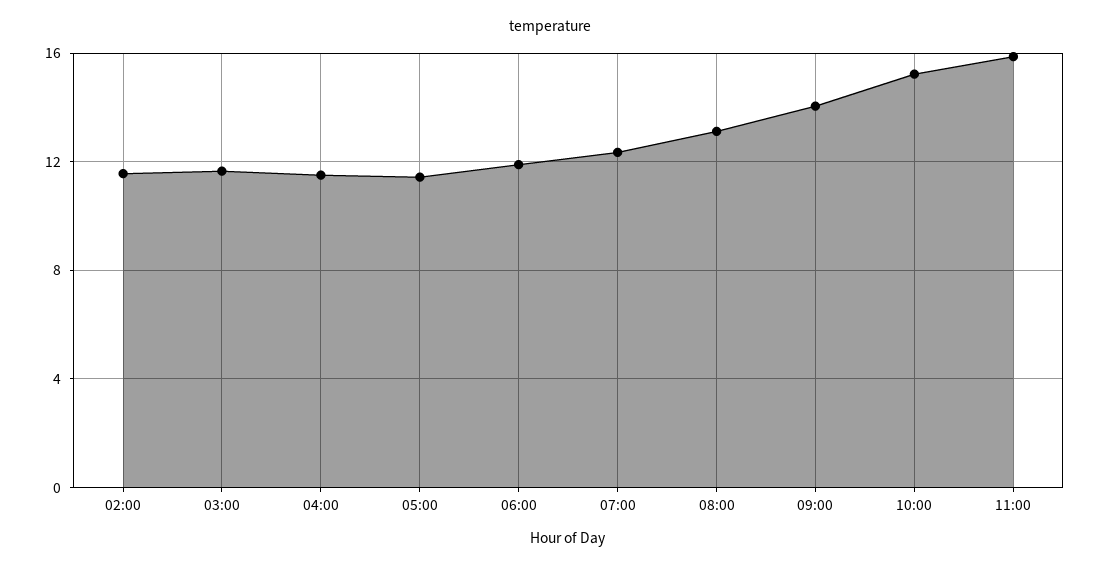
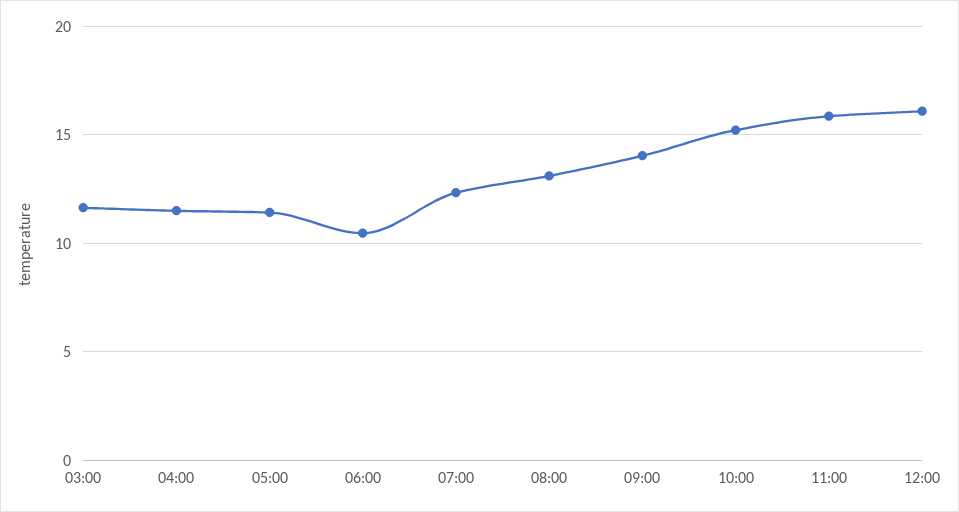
02:00: 11.5 -> none
06:00: 12 -> 10.5
12:00: none -> 16

